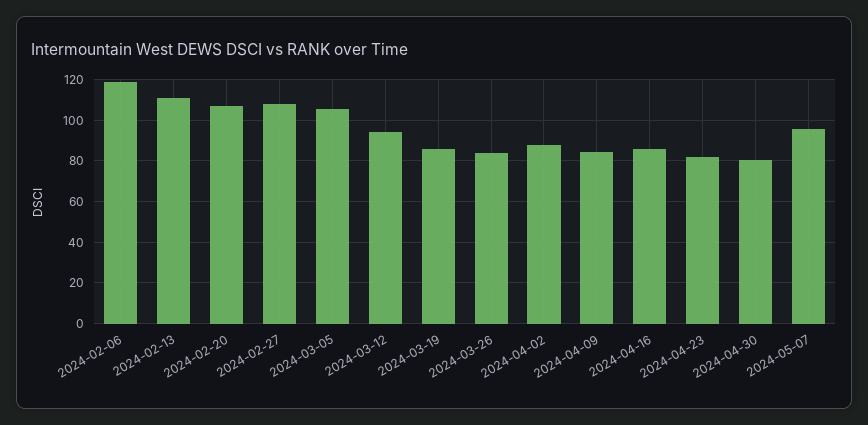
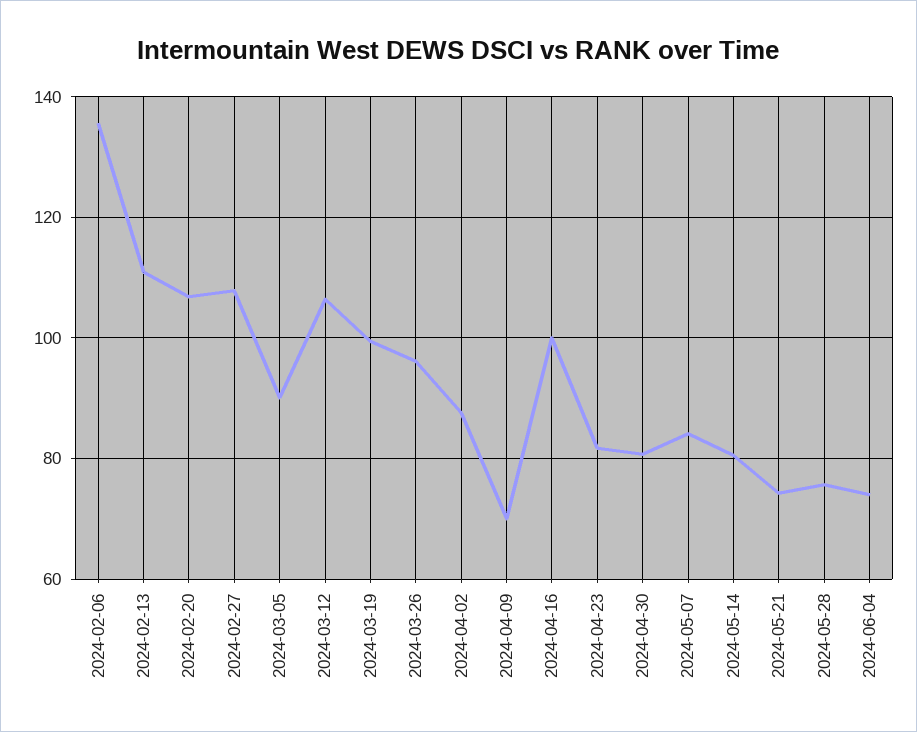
2024-02-06: 120 -> 136
2024-03-05: 105 -> 90
2024-03-12: 95 -> 106
2024-03-19: 85 -> 100
2024-03-26: 85 -> 96
2024-04-09: 85 -> 70
2024-04-16: 85 -> 100
2024-05-07: 95 -> 84
2024-05-14: none -> 80
2024-05-21: none -> 74
2024-05-28: none -> 76
2024-06-04: none -> 74

